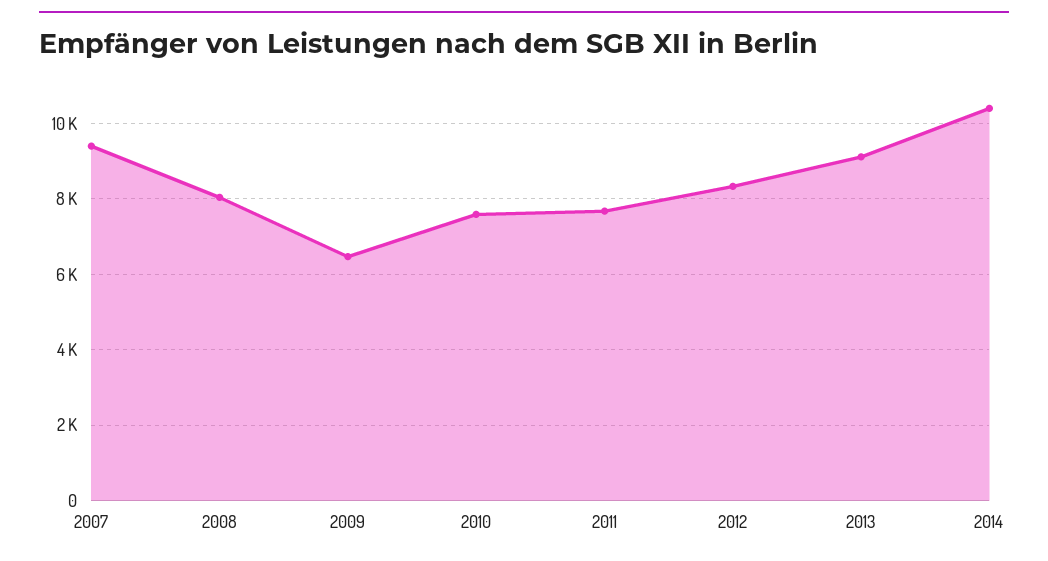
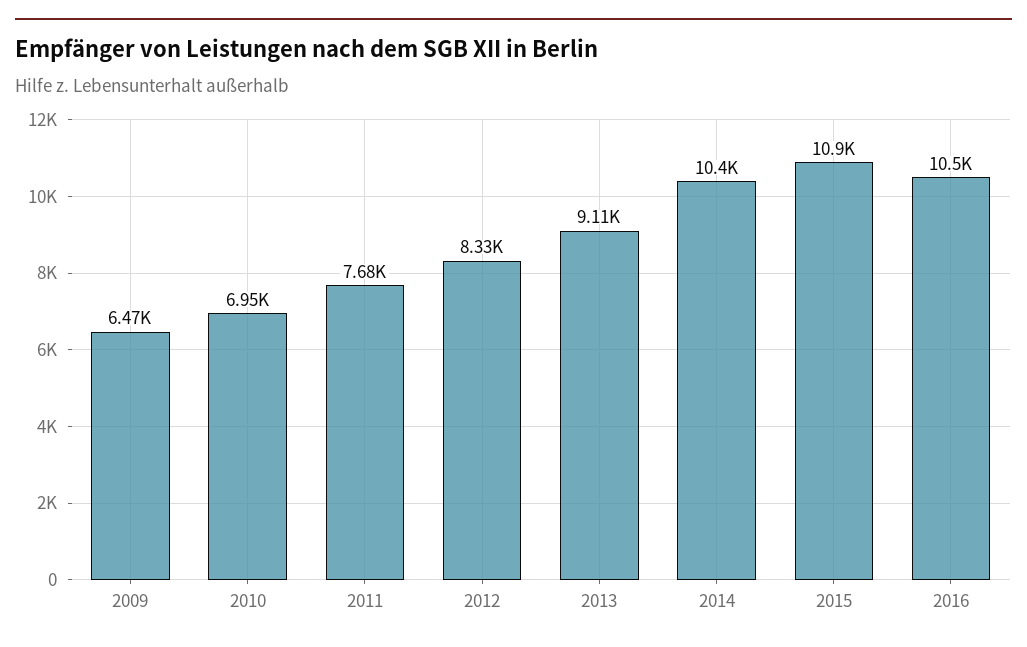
2007: 9400 -> none
2008: 8000 -> none
2010: 7600 -> 6950
2015: none -> 10900
2016: none -> 10500

